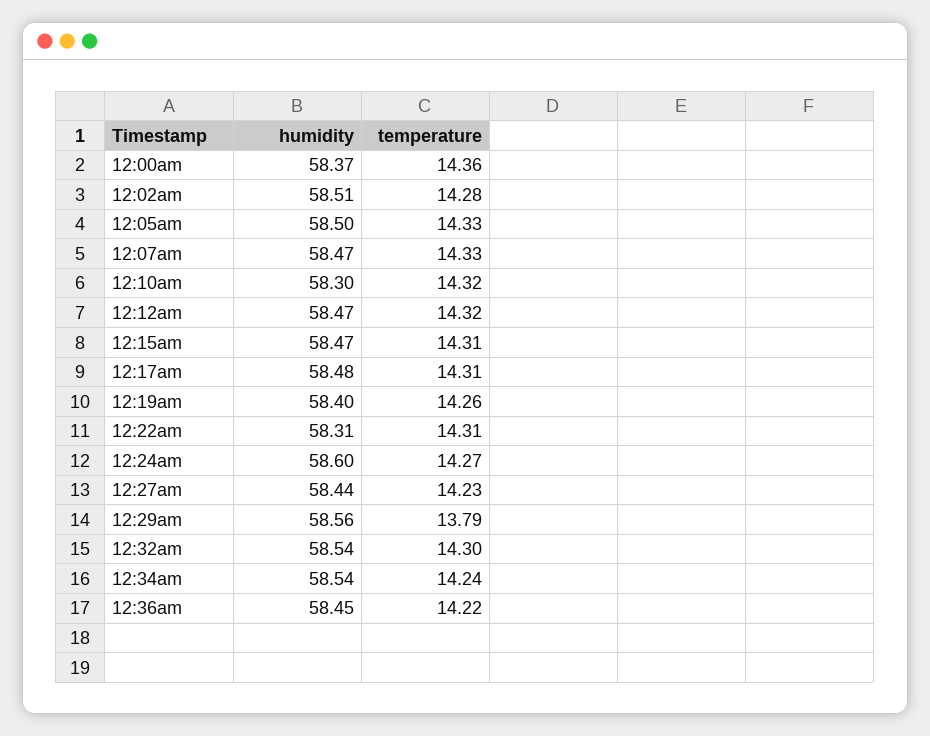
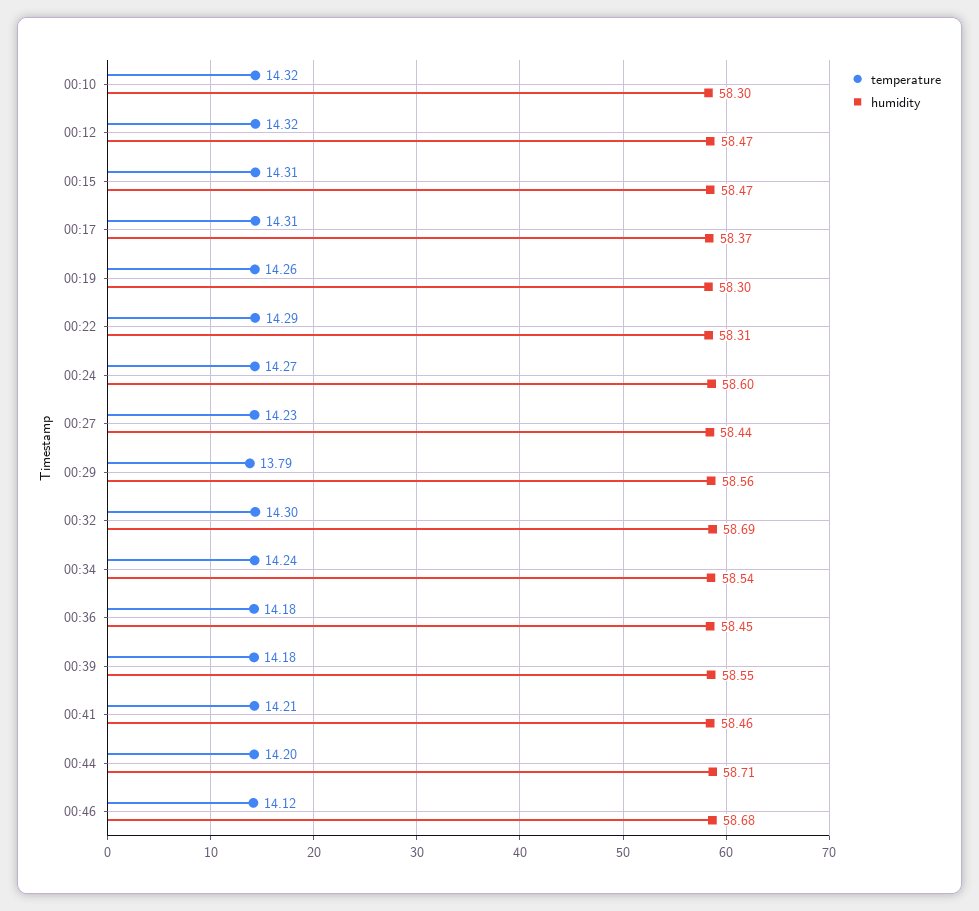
humidity, 12:00am: 58.37 -> none
temperature, 12:00am: 14.36 -> none
humidity, 12:02am: 58.51 -> none
temperature, 12:02am: 14.28 -> none
humidity, 12:05am: 58.5 -> none
temperature, 12:05am: 14.33 -> none
humidity, 12:07am: 58.47 -> none
temperature, 12:07am: 14.33 -> none
humidity, 12:17am: 58.48 -> 58.37
humidity, 12:19am: 58.4 -> 58.3
temperature, 12:22am: 14.31 -> 14.29
humidity, 12:32am: 58.54 -> 58.69
temperature, 12:36am: 14.22 -> 14.18
temperature, 00:39: none -> 14.18
humidity, 00:39: none -> 58.55
temperature, 00:41: none -> 14.21
humidity, 00:41: none -> 58.46
temperature, 00:44: none -> 14.2
humidity, 00:44: none -> 58.71
temperature, 00:46: none -> 14.12
humidity, 00:46: none -> 58.68

